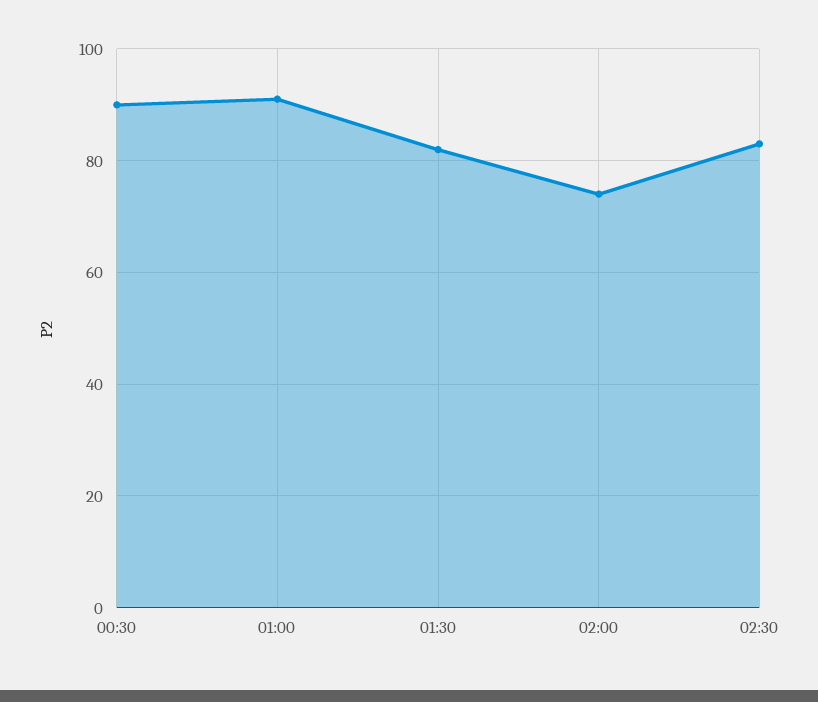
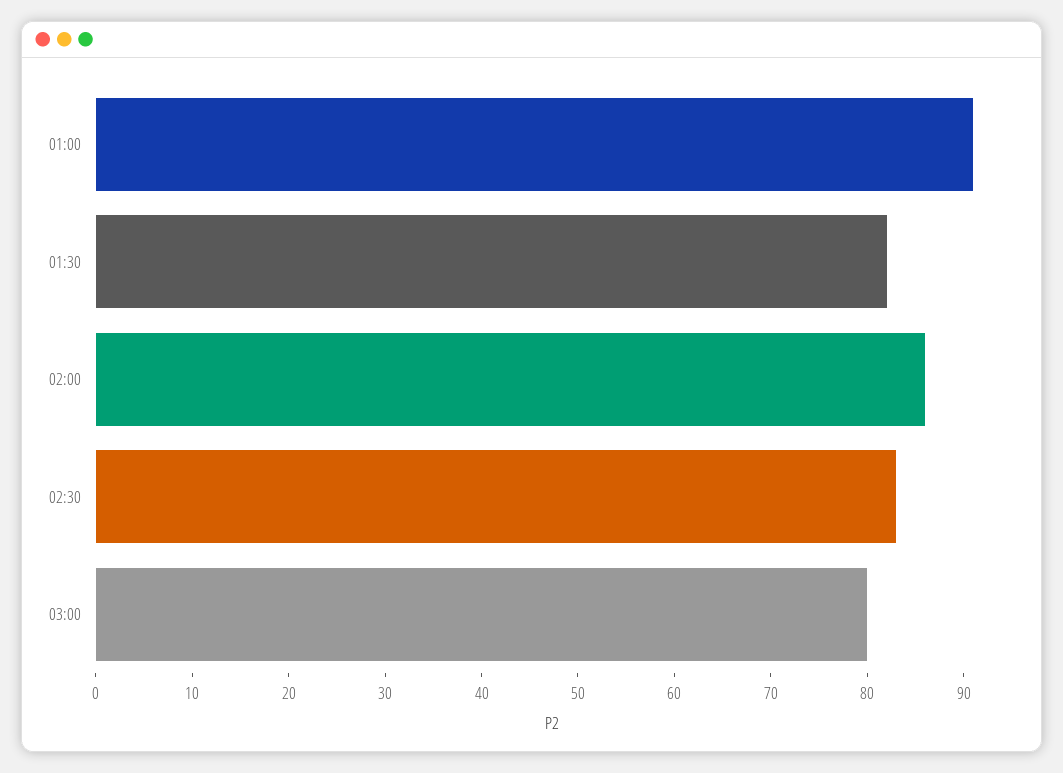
00:30: 90 -> none
02:00: 75 -> 86
03:00: none -> 80

